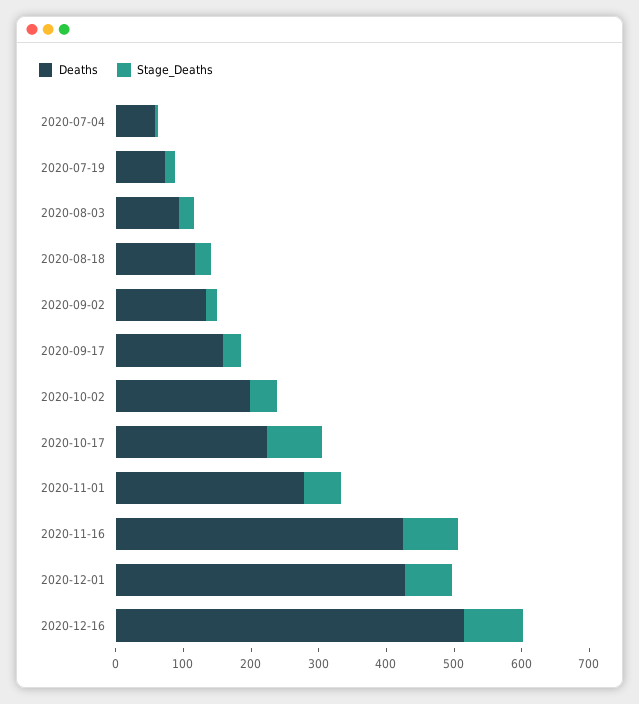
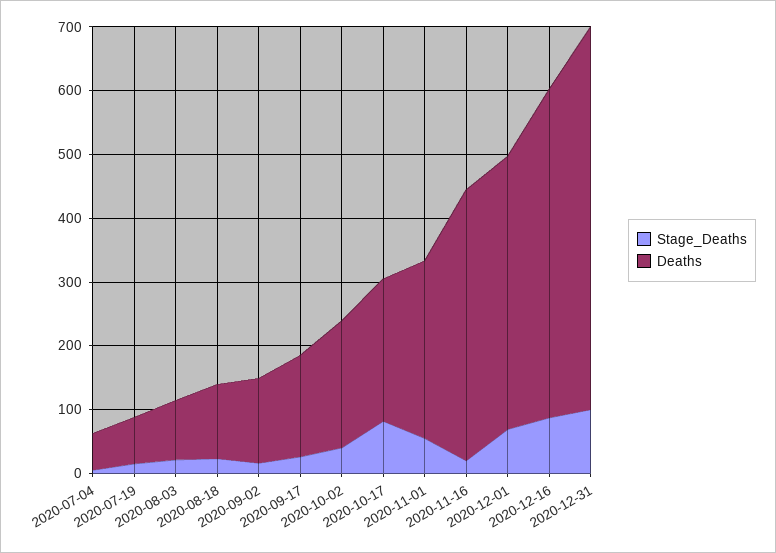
Stage_Deaths, 2020-11-16: 80 -> 20
Stage_Deaths, 2020-12-31: none -> 100
Deaths, 2020-12-31: none -> 600

